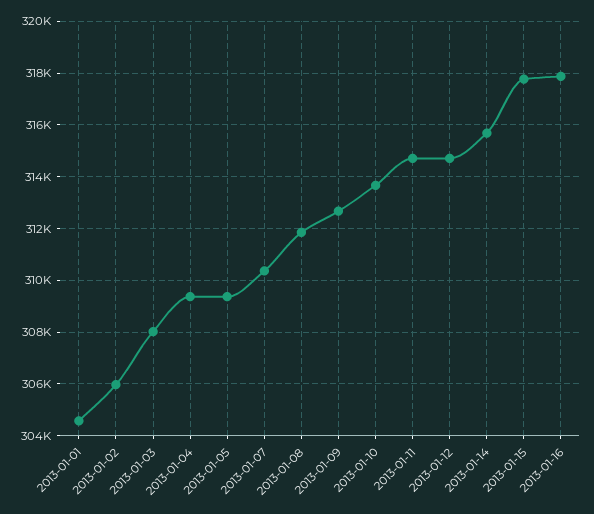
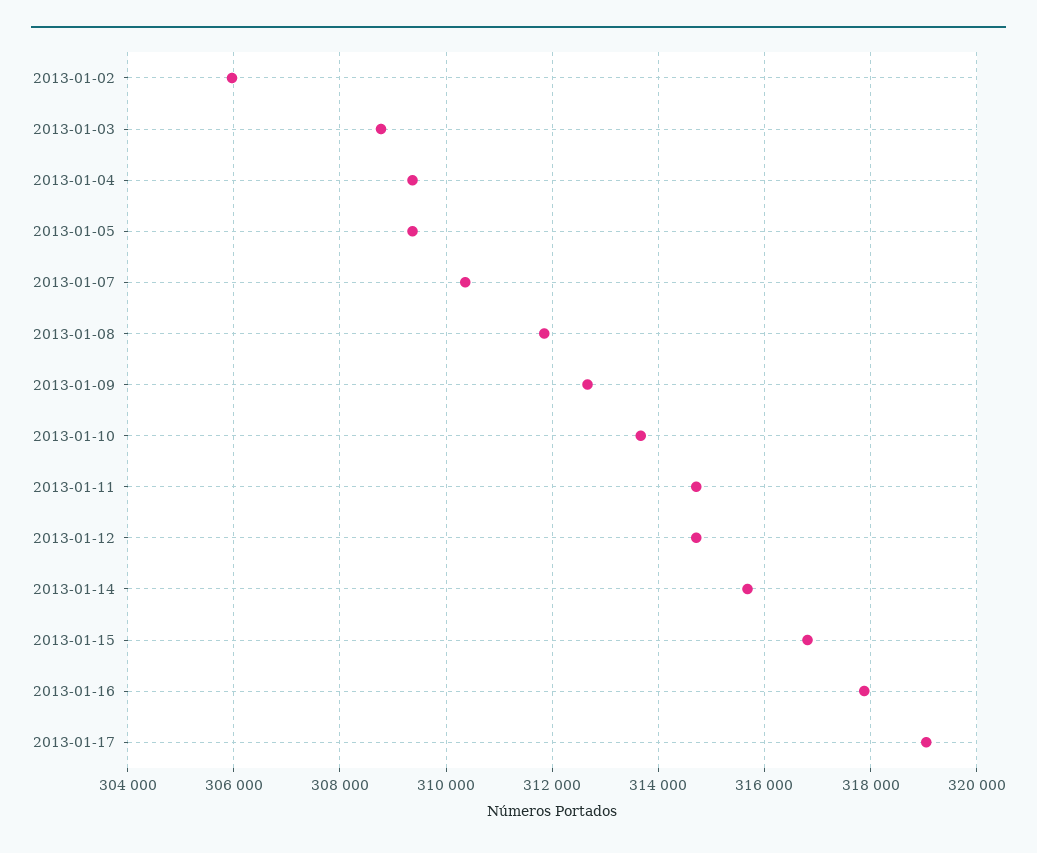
2013-01-01: 304500 -> none
2013-01-03: 308000 -> 308800
2013-01-15: 317750 -> 316800
2013-01-17: none -> 319000

